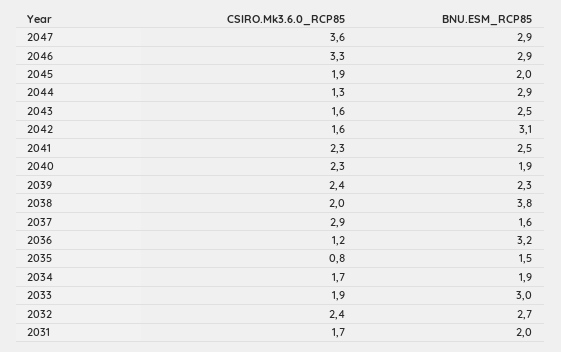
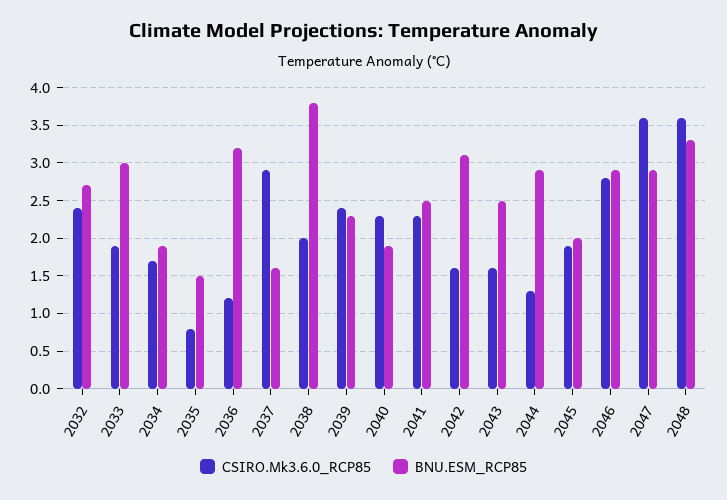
CSIRO.Mk3.6.0_RCP85, 2046: 3.3 -> 2.8
CSIRO.Mk3.6.0_RCP85, 2031: 1.7 -> none
BNU.ESM_RCP85, 2031: 2 -> none
CSIRO.Mk3.6.0_RCP85, 2048: none -> 3.6
BNU.ESM_RCP85, 2048: none -> 3.3

